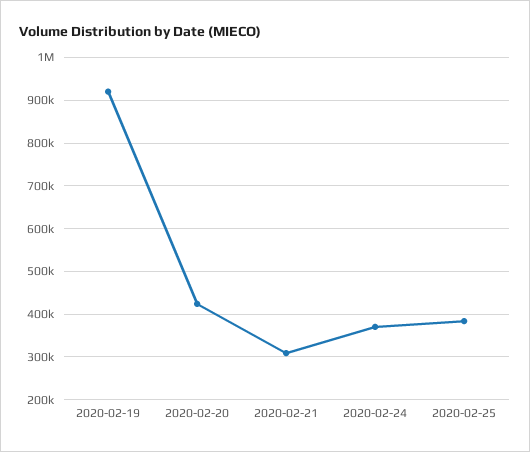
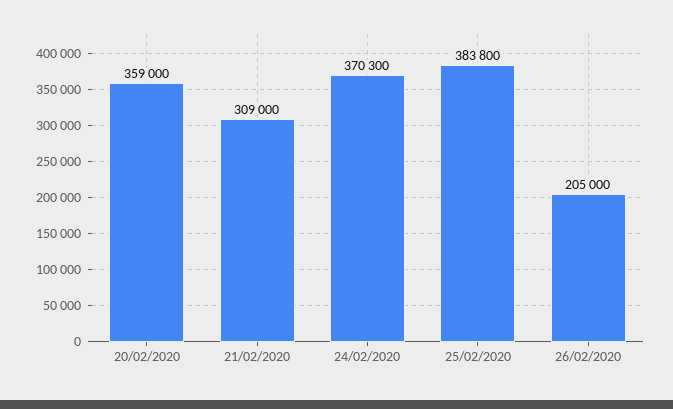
2020-02-19: 920000 -> none
2020-02-20: 420000 -> 359000
26/02/2020: none -> 205000

